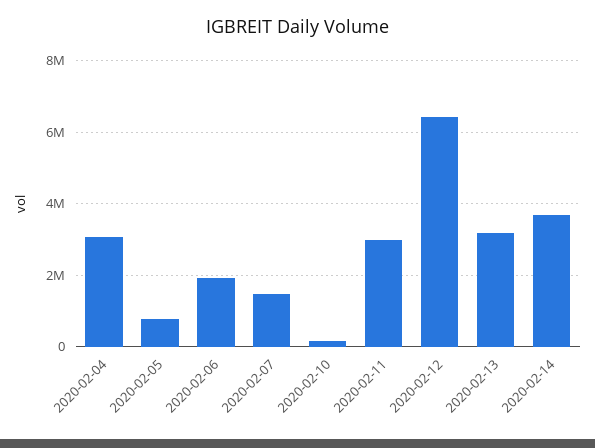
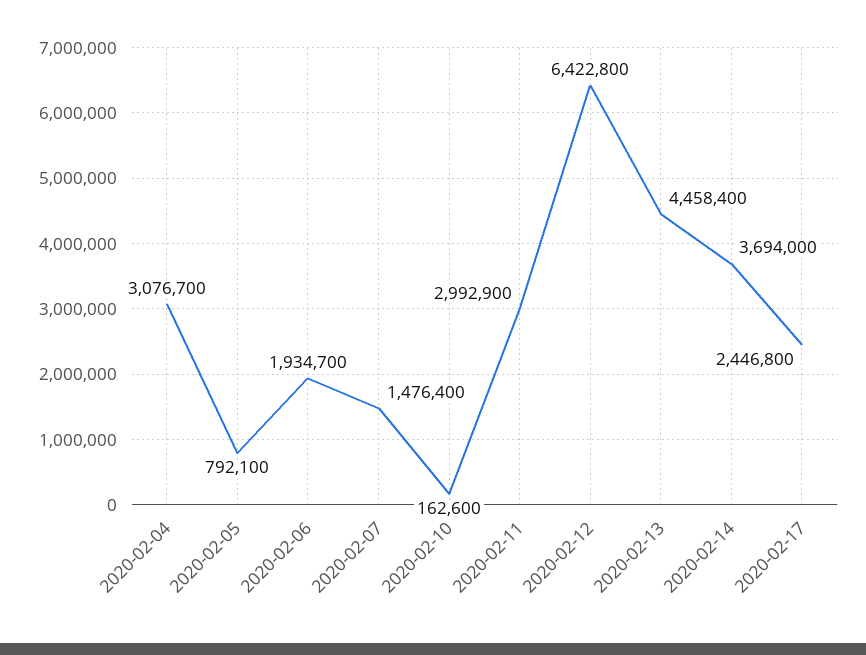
2020-02-13: 3200000 -> 4458400
2020-02-17: none -> 2446800

